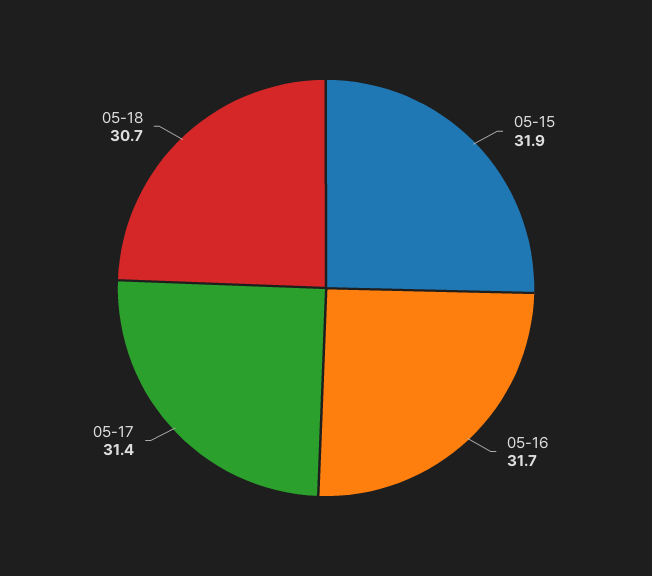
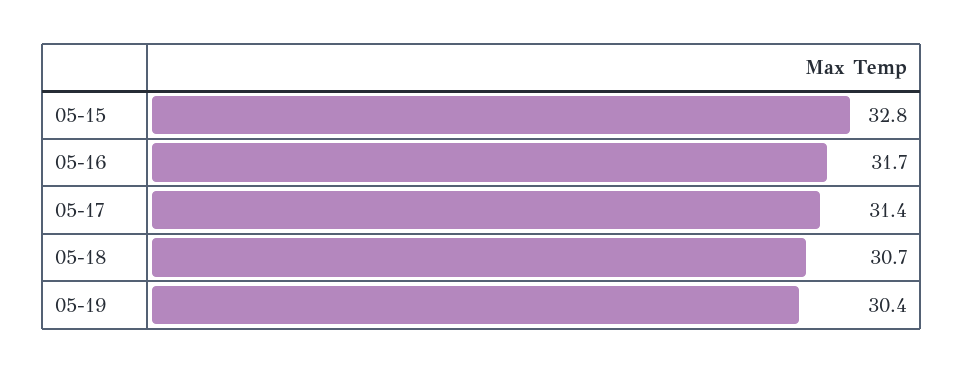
05-15: 31.9 -> 32.8
05-19: none -> 30.4

